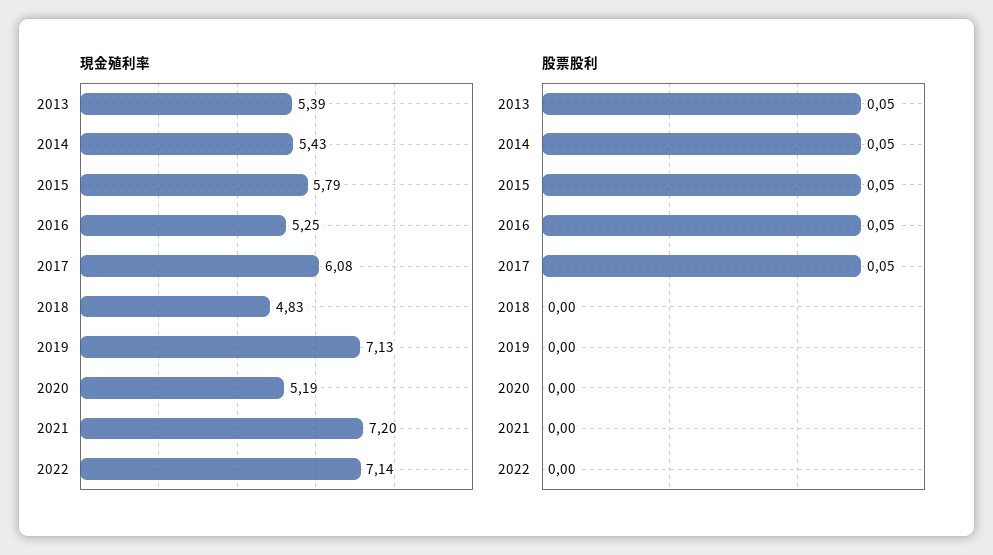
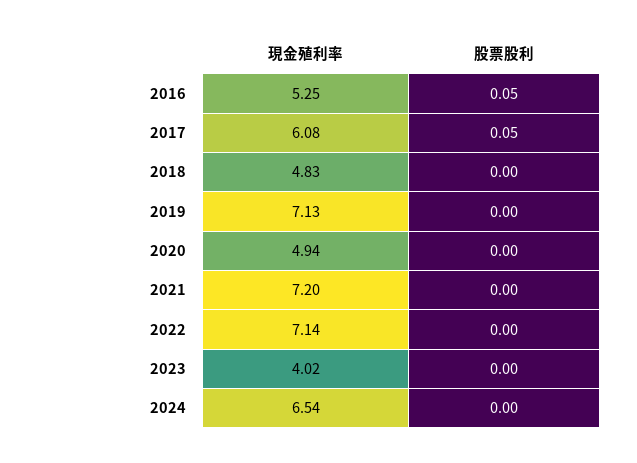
現金殖利率, 2013: 5.39 -> none
現金殖利率, 2014: 5.43 -> none
現金殖利率, 2015: 5.79 -> none
現金殖利率, 2020: 5.19 -> 4.94
股票股利, 2013: 0.05 -> none
股票股利, 2014: 0.05 -> none
股票股利, 2015: 0.05 -> none
現金殖利率, 2023: none -> 4.02
股票股利, 2023: none -> 0
現金殖利率, 2024: none -> 6.54
股票股利, 2024: none -> 0

